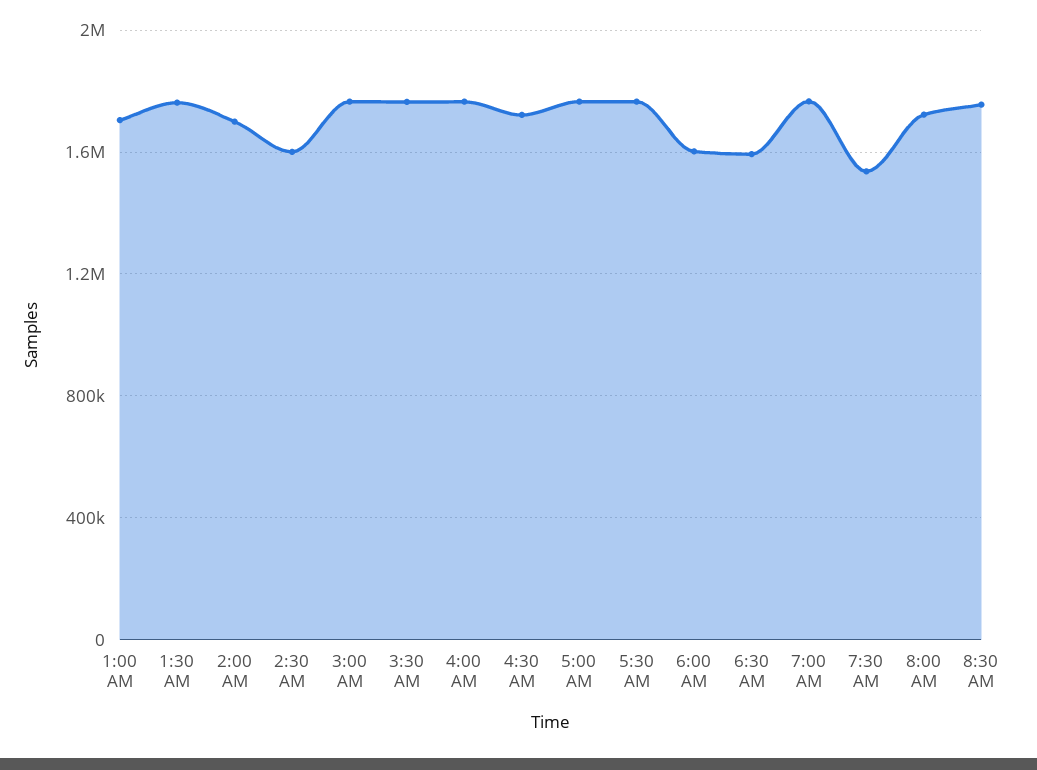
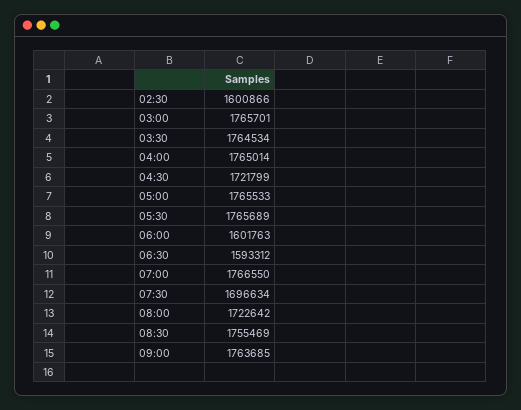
1:00 AM: 1700000 -> none
1:30 AM: 1750000 -> none
2:00 AM: 1700000 -> none
7:30 AM: 1550000 -> 1696634
09:00: none -> 1763685

